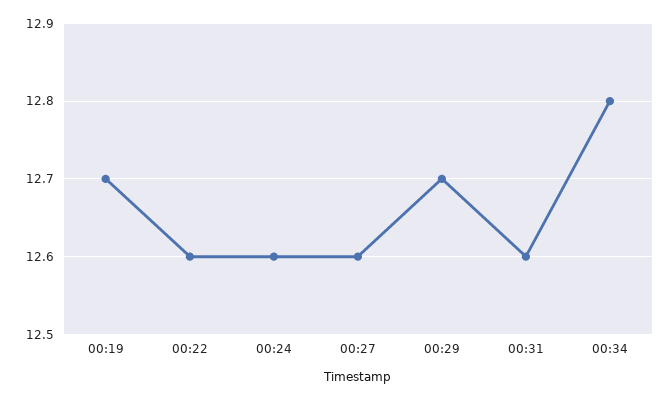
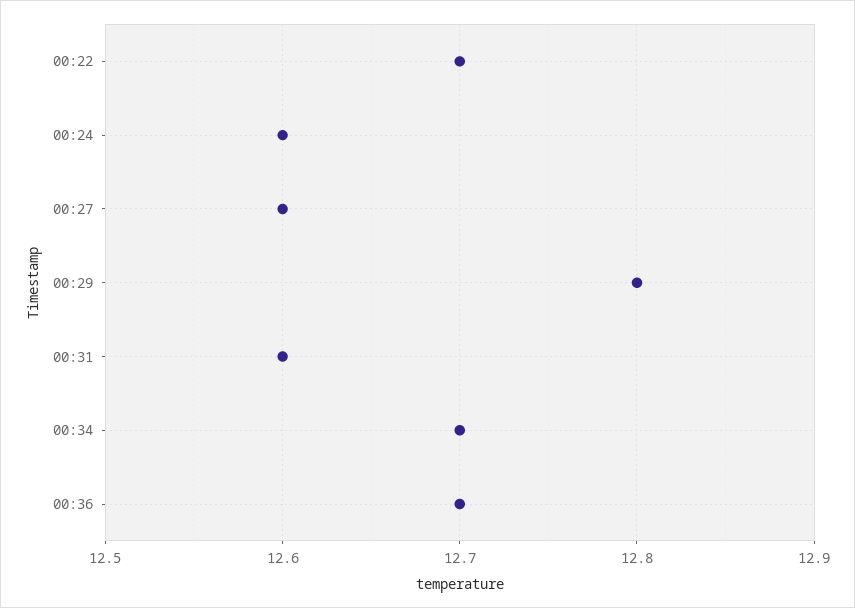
00:19: 12.7 -> none
00:22: 12.6 -> 12.7
00:29: 12.7 -> 12.8
00:34: 12.8 -> 12.7
00:36: none -> 12.7

